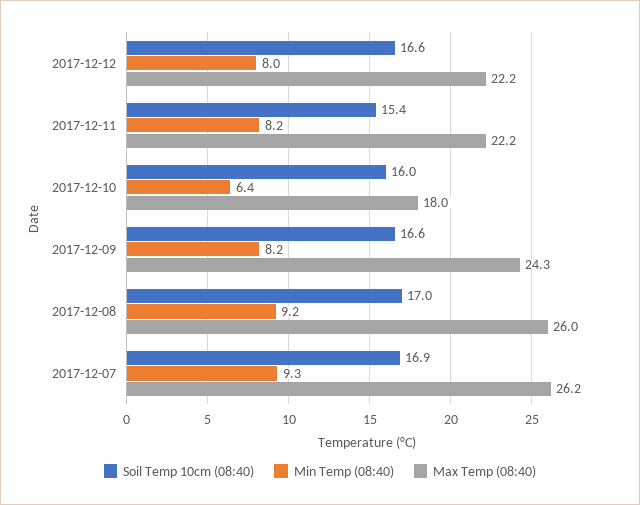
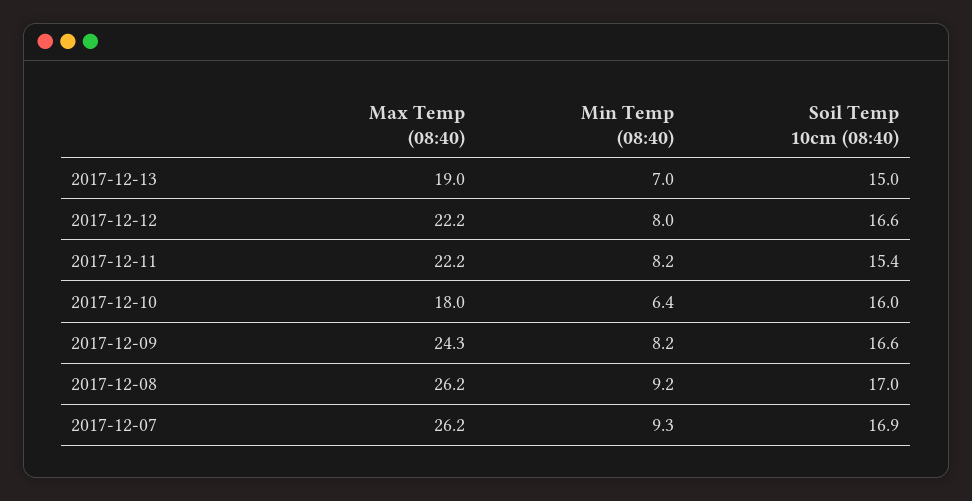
Max Temp (08:40), 2017-12-08: 26 -> 26.2
Max Temp (08:40), 2017-12-13: none -> 19
Min Temp (08:40), 2017-12-13: none -> 7
Soil Temp 10cm (08:40), 2017-12-13: none -> 15

